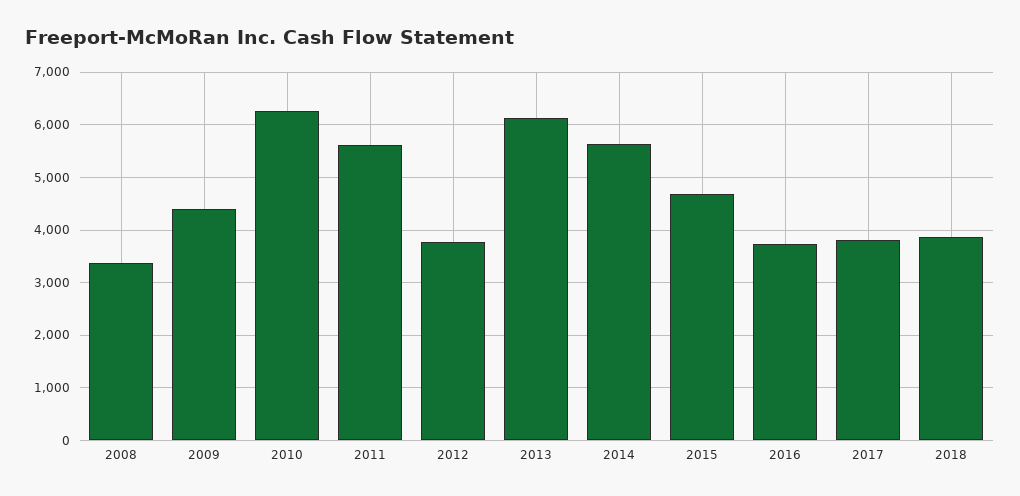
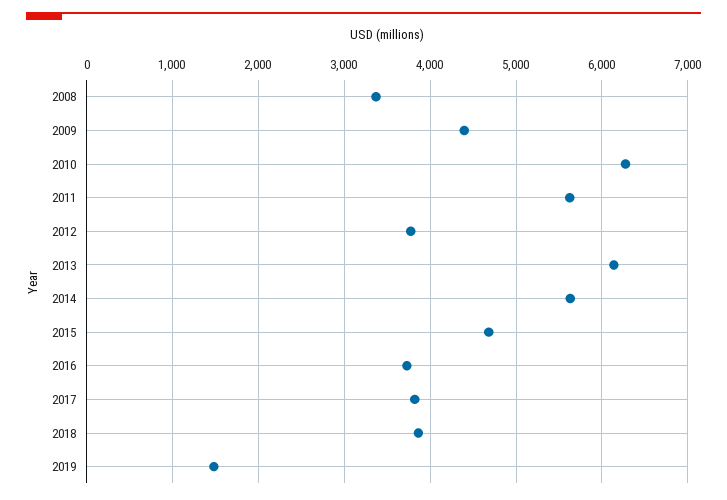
2019: none -> 1500

